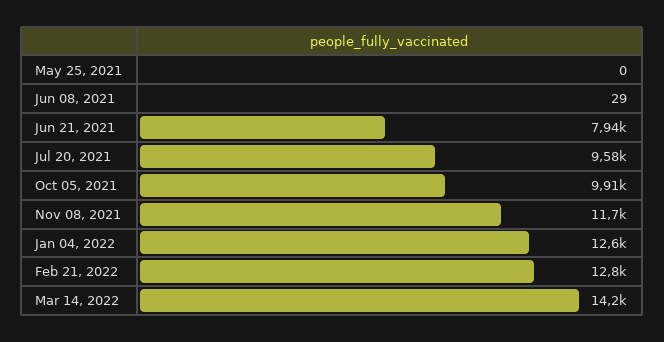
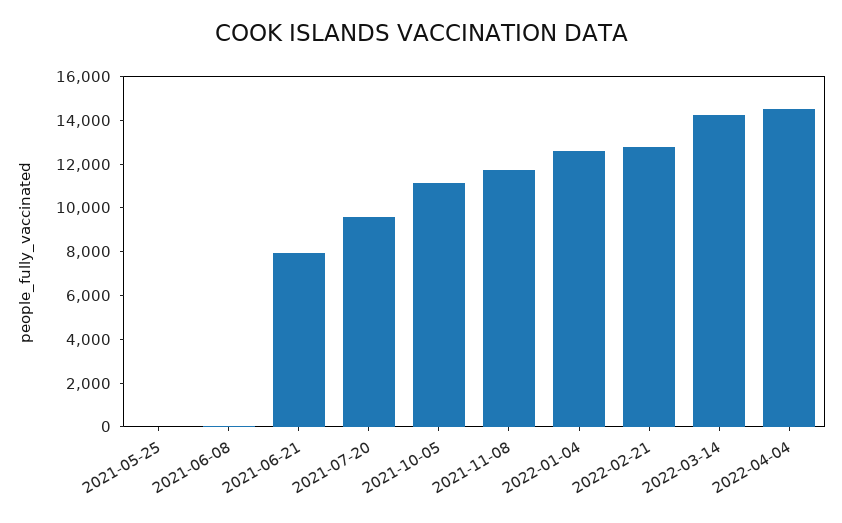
Oct 05, 2021: 9910 -> 11000
2022-04-04: none -> 14500

